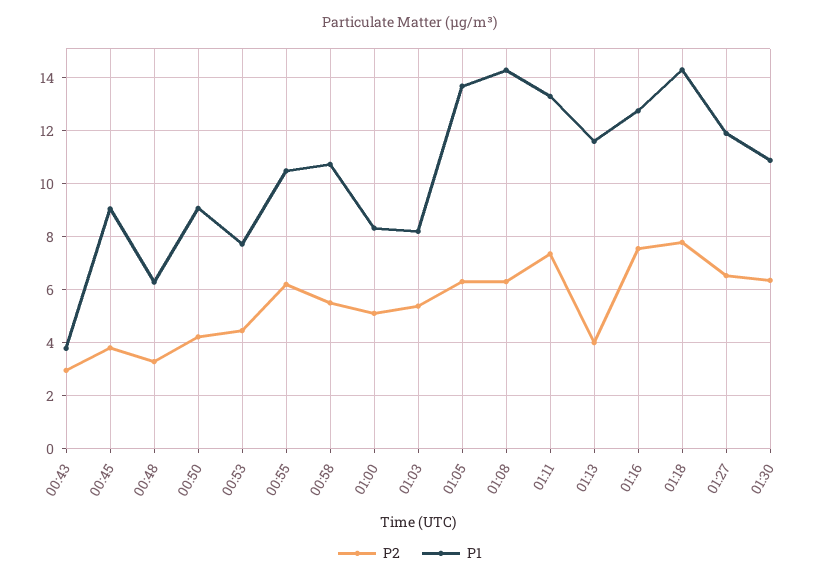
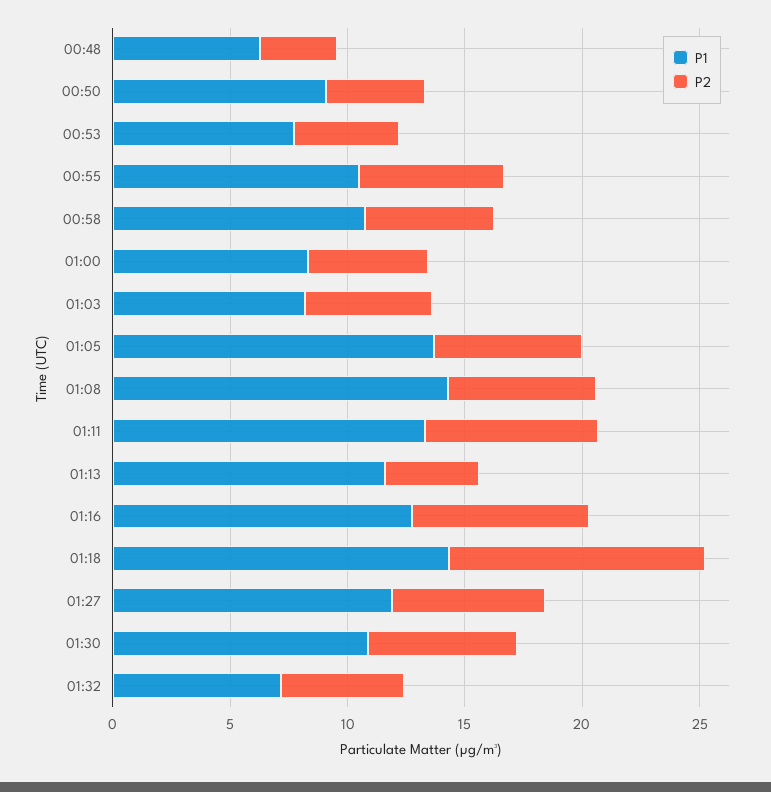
P2, 00:43: 3 -> none
P1, 00:43: 3.75 -> none
P2, 00:45: 3.75 -> none
P1, 00:45: 9 -> none
P2, 01:18: 7.75 -> 11
P1, 01:32: none -> 7
P2, 01:32: none -> 5

